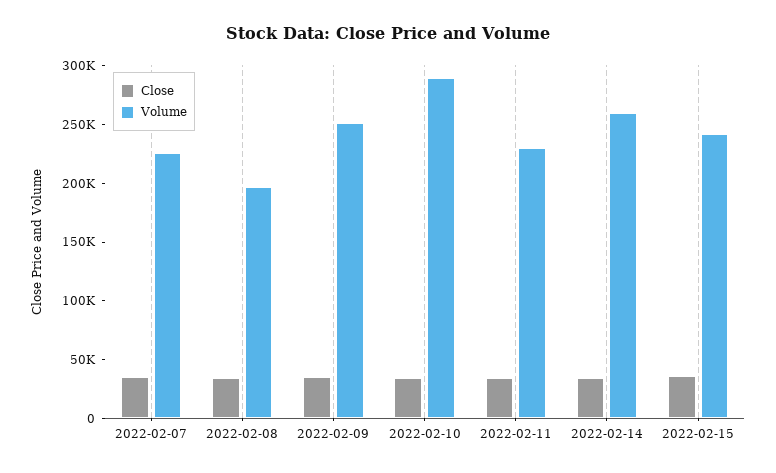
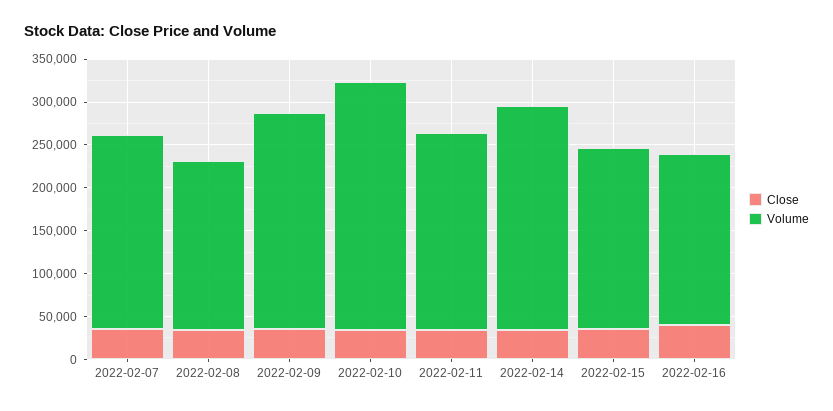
Volume, 2022-02-15: 240000 -> 210000
Close, 2022-02-16: none -> 40000
Volume, 2022-02-16: none -> 200000

